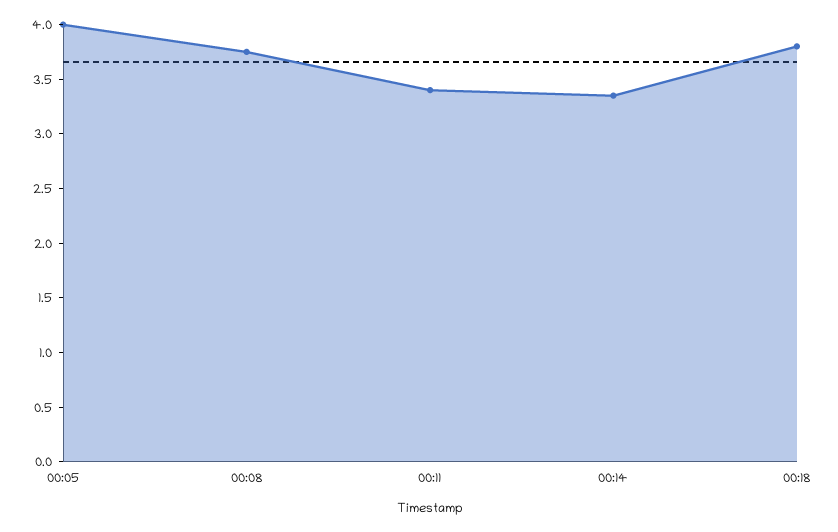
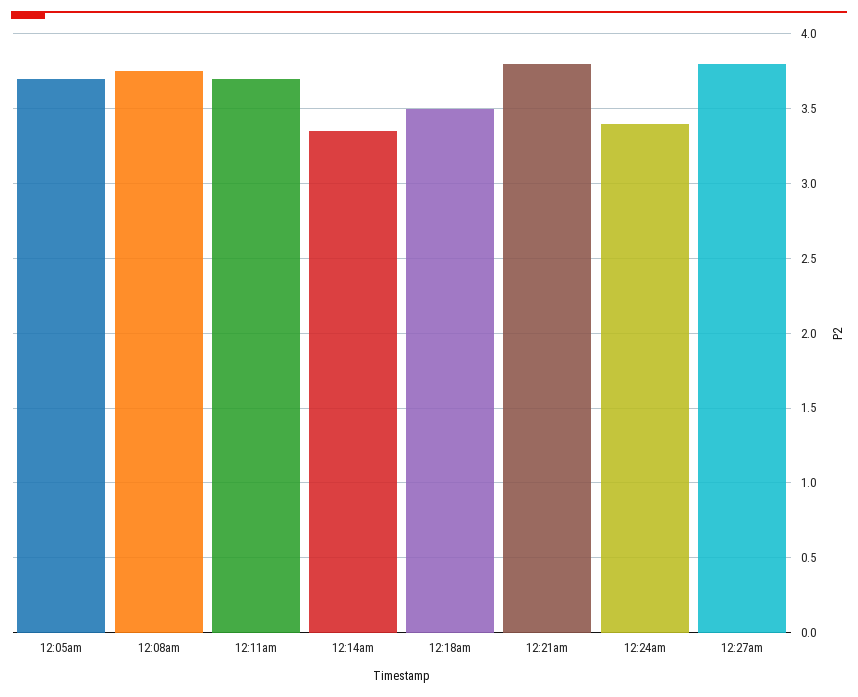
00:05: 4 -> 3.7
00:11: 3.4 -> 3.7
00:18: 3.8 -> 3.5
12:21am: none -> 3.8
12:24am: none -> 3.4
12:27am: none -> 3.8

